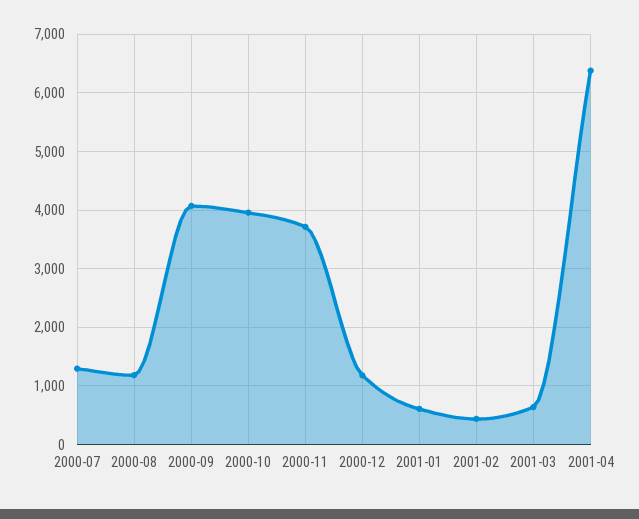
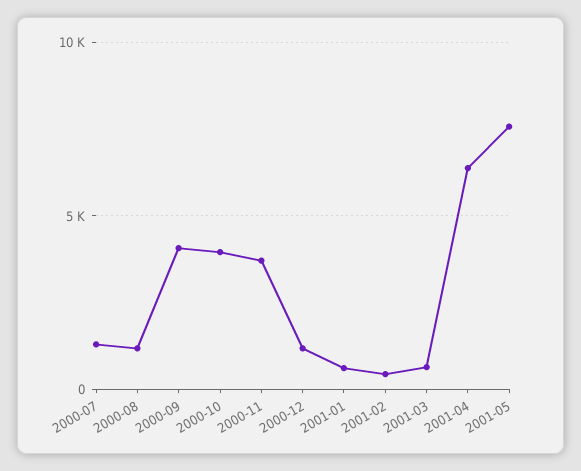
2001-05: none -> 7500

